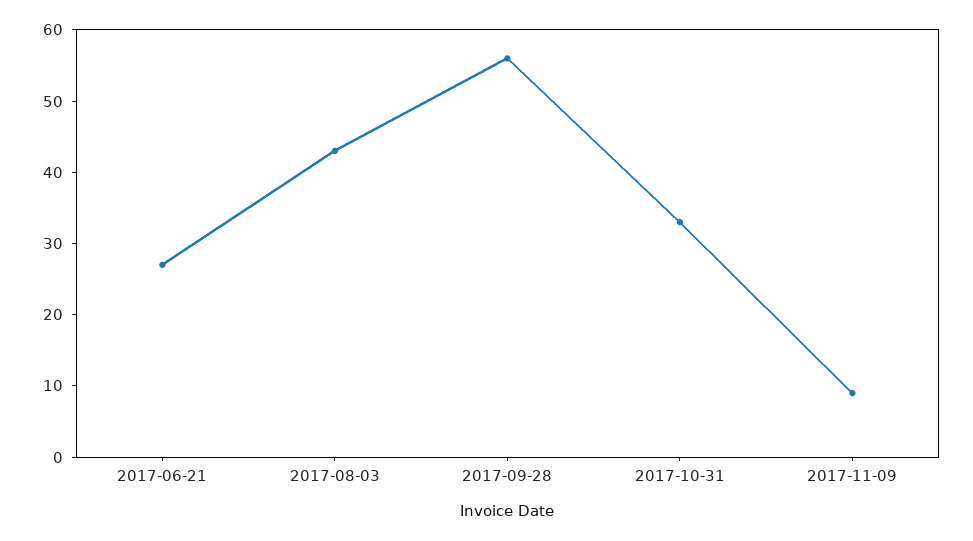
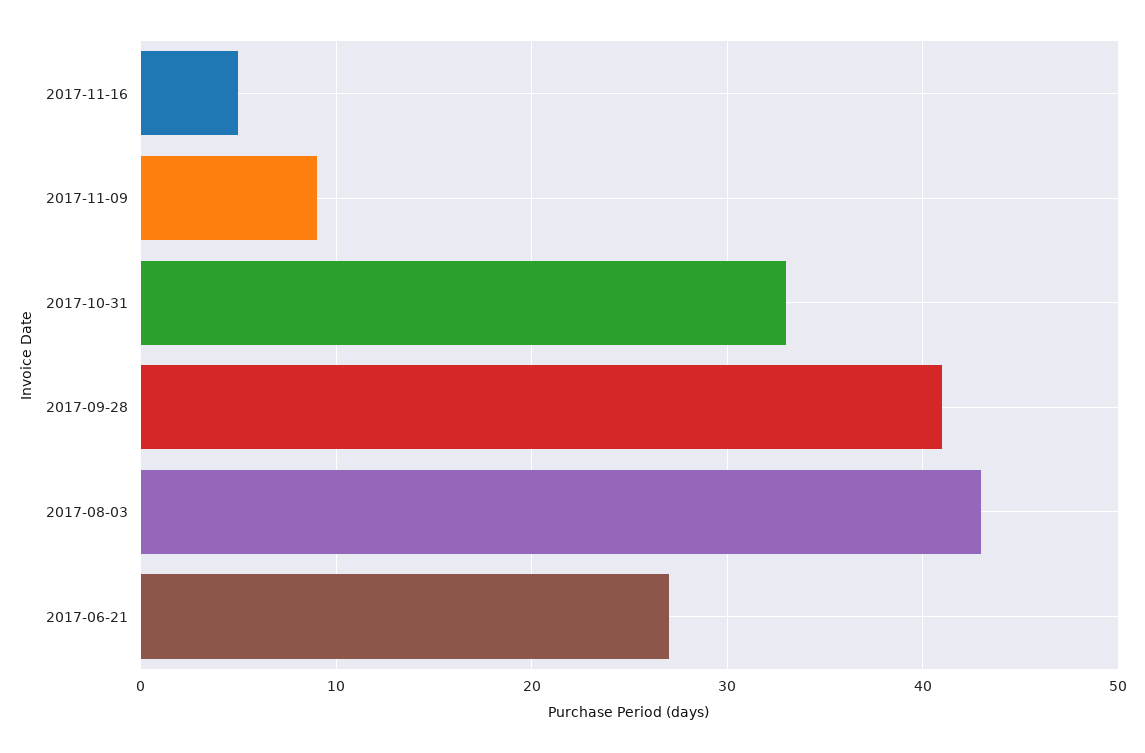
2017-09-28: 55 -> 41
2017-11-16: none -> 5

